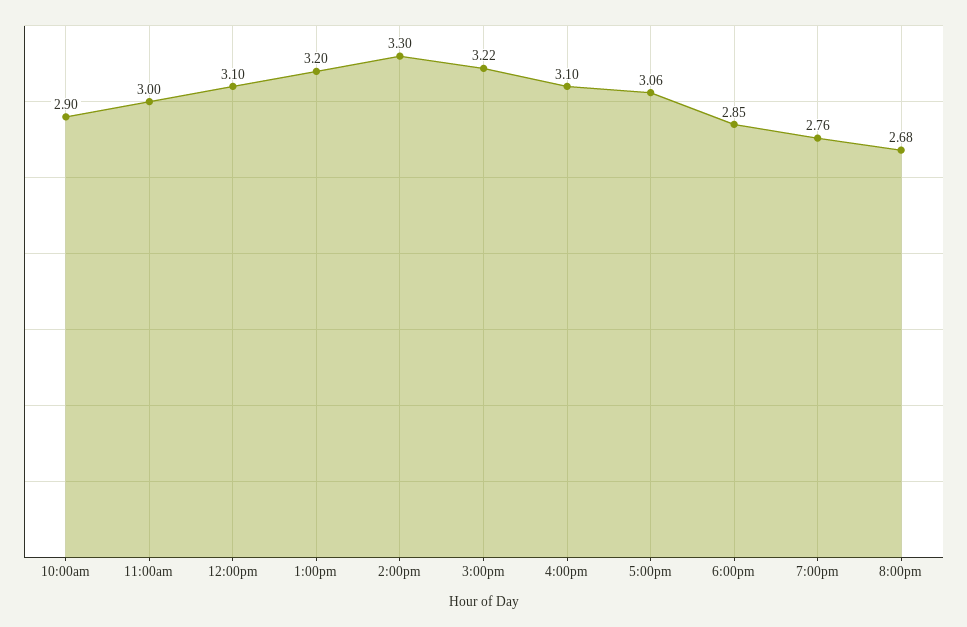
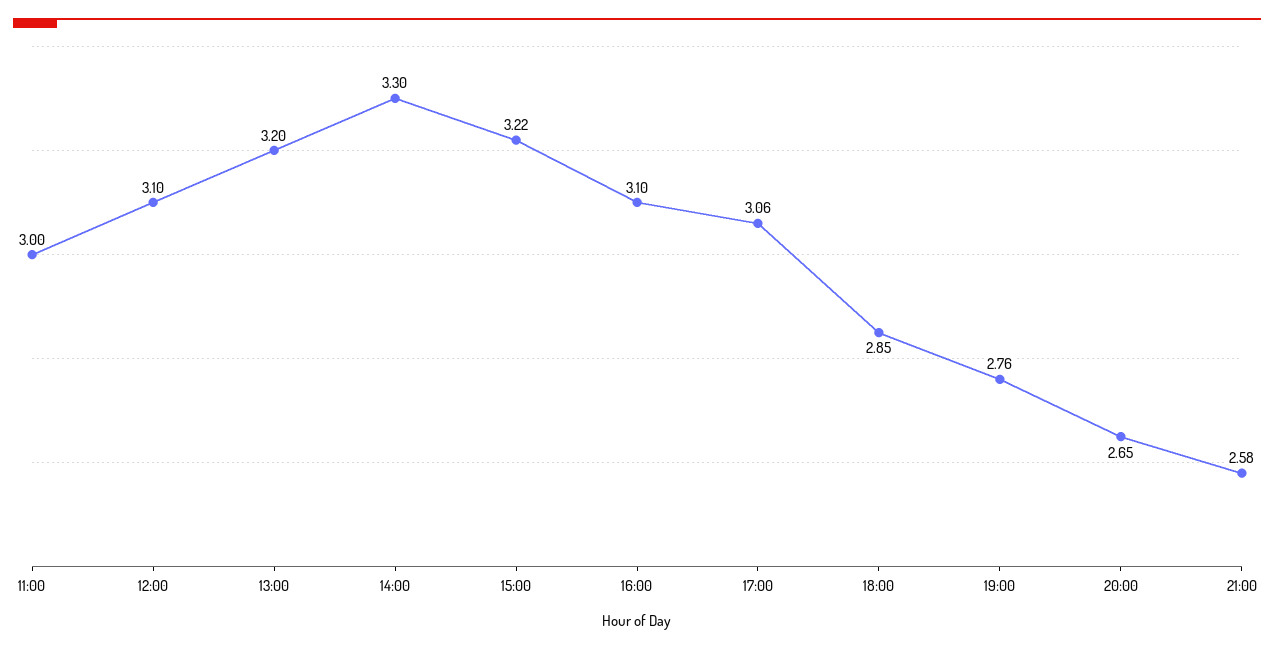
10:00am: 2.9 -> none
8:00pm: 2.68 -> 2.65
21:00: none -> 2.58

